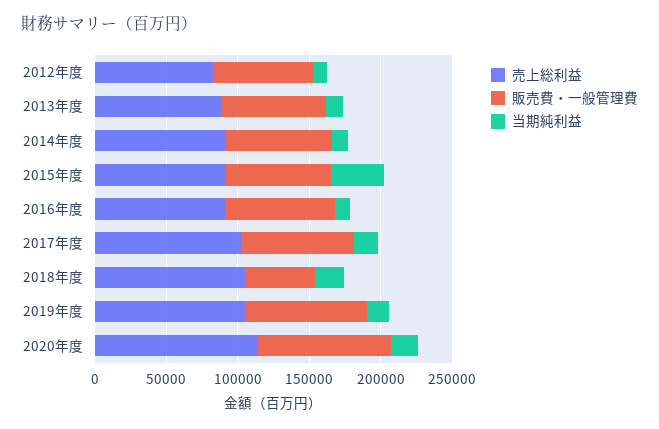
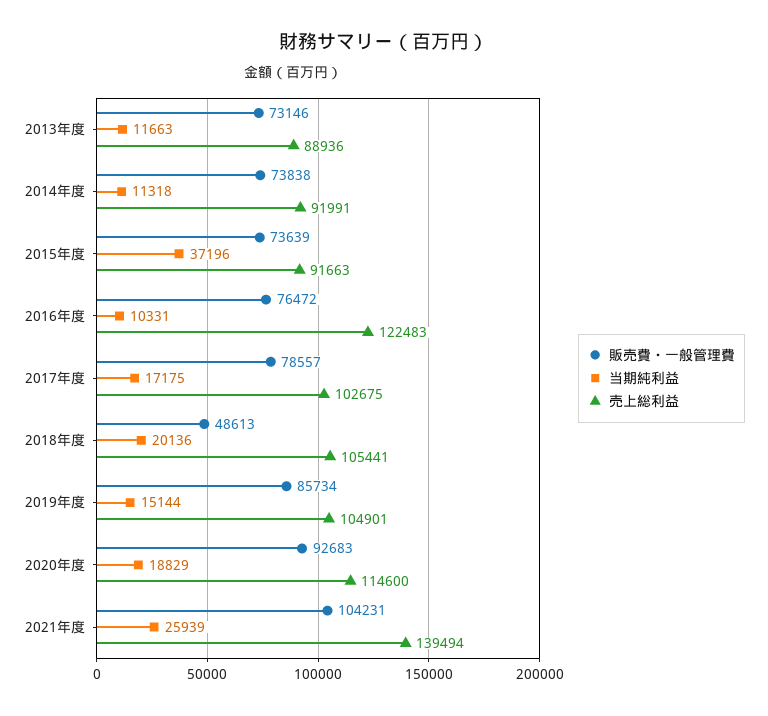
売上総利益, 2012年度: 80000 -> none
販売費・一般管理費, 2012年度: 70000 -> none
当期純利益, 2012年度: 10000 -> none
売上総利益, 2016年度: 90000 -> 122483
販売費・一般管理費, 2021年度: none -> 104231
当期純利益, 2021年度: none -> 25939
売上総利益, 2021年度: none -> 139494

